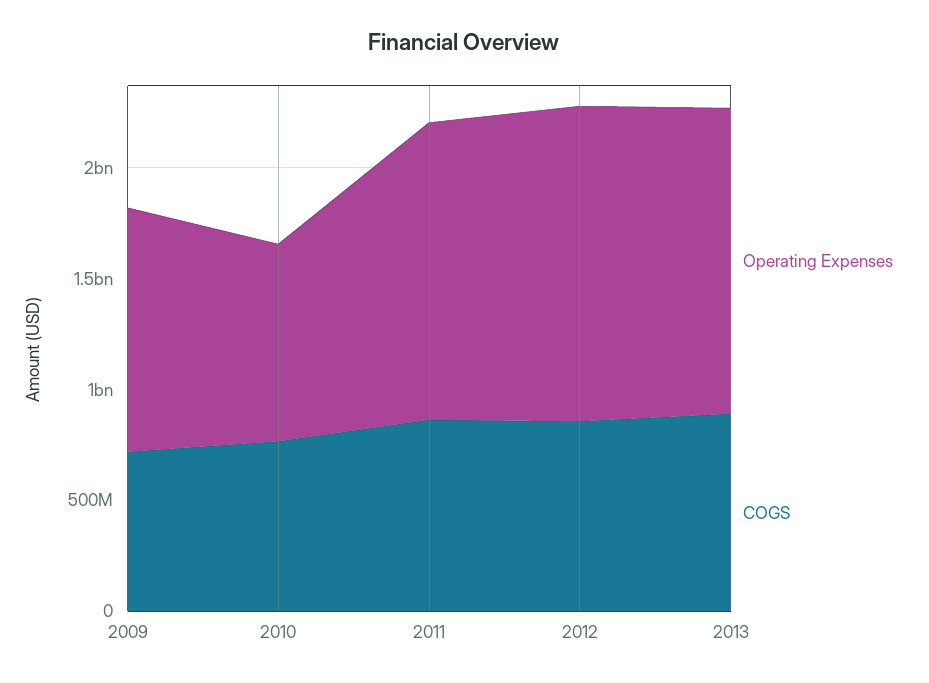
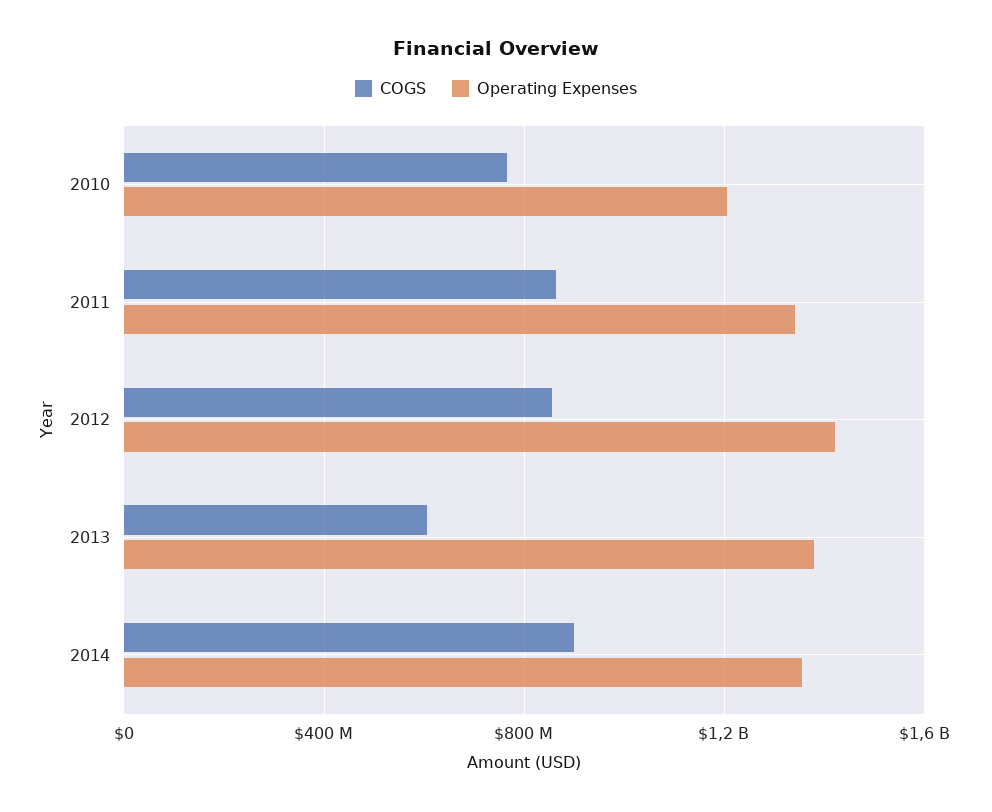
Operating Expenses, 2009: 1100000000 -> none
COGS, 2009: 700000000 -> none
Operating Expenses, 2010: 900000000 -> 1200000000
COGS, 2013: 900000000 -> 600000000
COGS, 2014: none -> 900000000
Operating Expenses, 2014: none -> 1350000000

